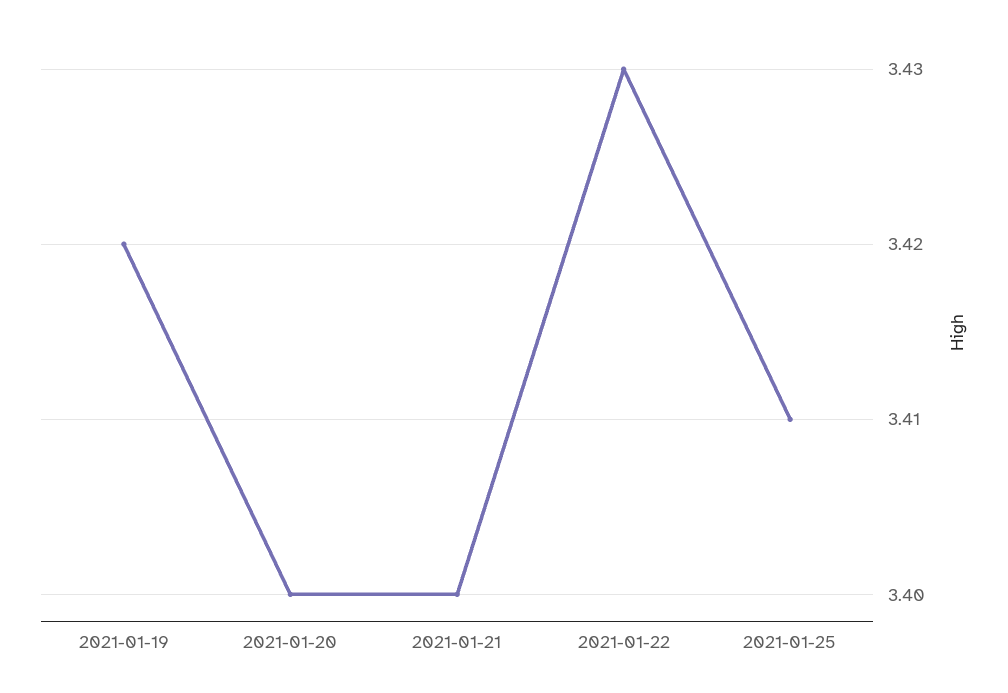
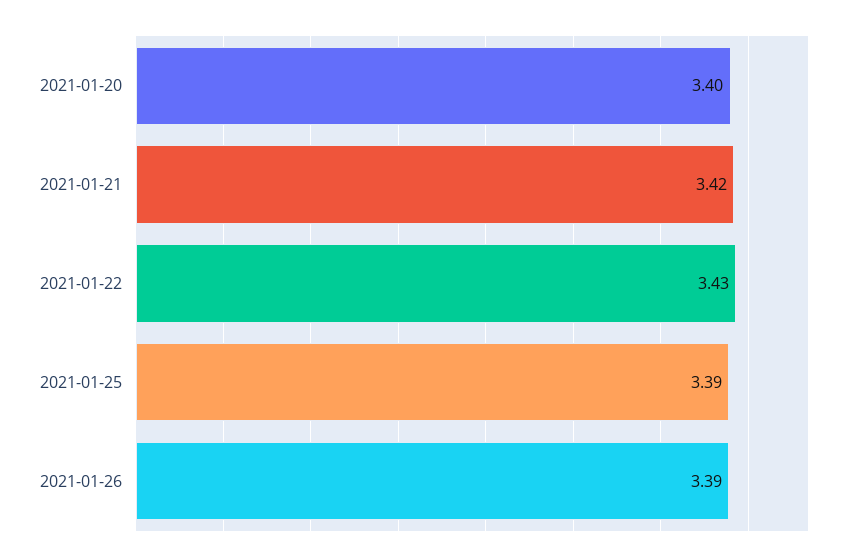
2021-01-19: 3.42 -> none
2021-01-21: 3.4 -> 3.42
2021-01-25: 3.41 -> 3.39
2021-01-26: none -> 3.39

